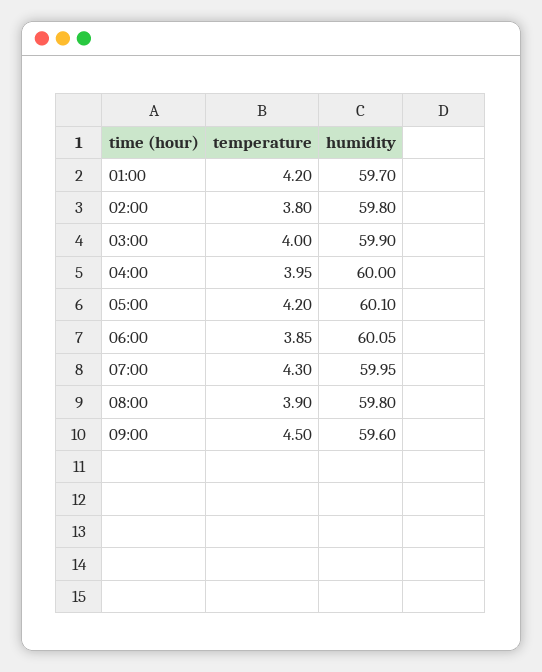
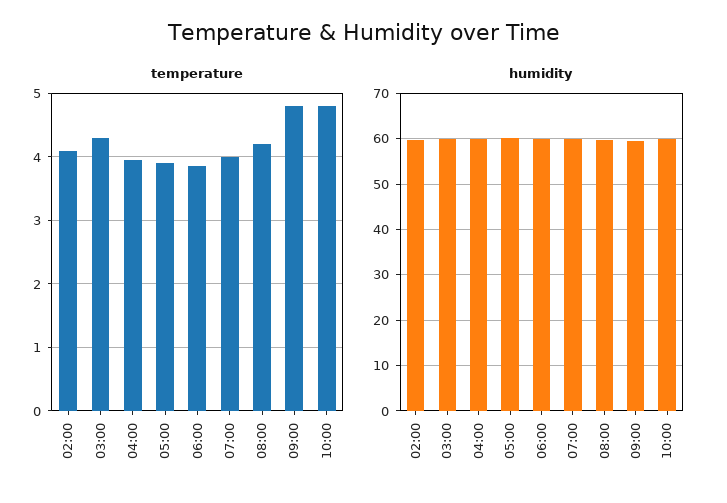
temperature, 01:00: 4.2 -> none
humidity, 01:00: 59.7 -> none
temperature, 02:00: 3.8 -> 4.1
temperature, 03:00: 4 -> 4.3
temperature, 05:00: 4.2 -> 3.9
temperature, 07:00: 4.3 -> 4
temperature, 08:00: 3.9 -> 4.2
temperature, 09:00: 4.5 -> 4.8
temperature, 10:00: none -> 4.8
humidity, 10:00: none -> 60

